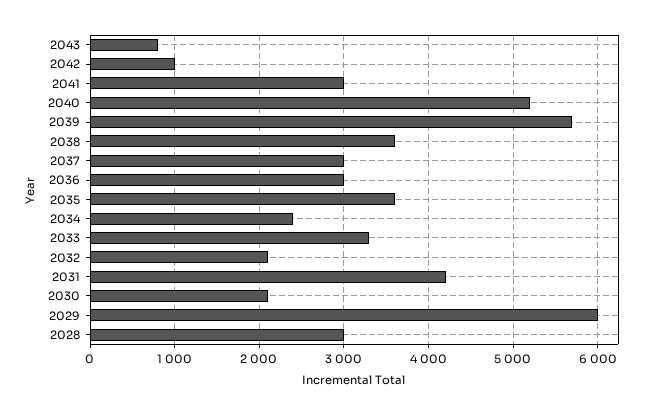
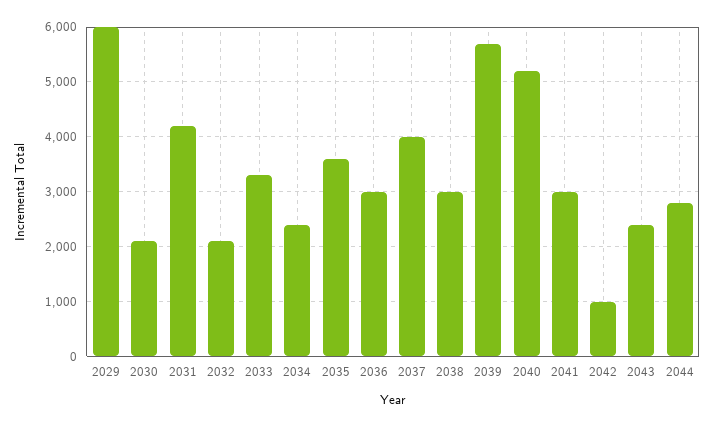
2043: 800 -> 2400
2038: 3600 -> 3000
2037: 3000 -> 4000
2028: 3000 -> none
2044: none -> 2800

